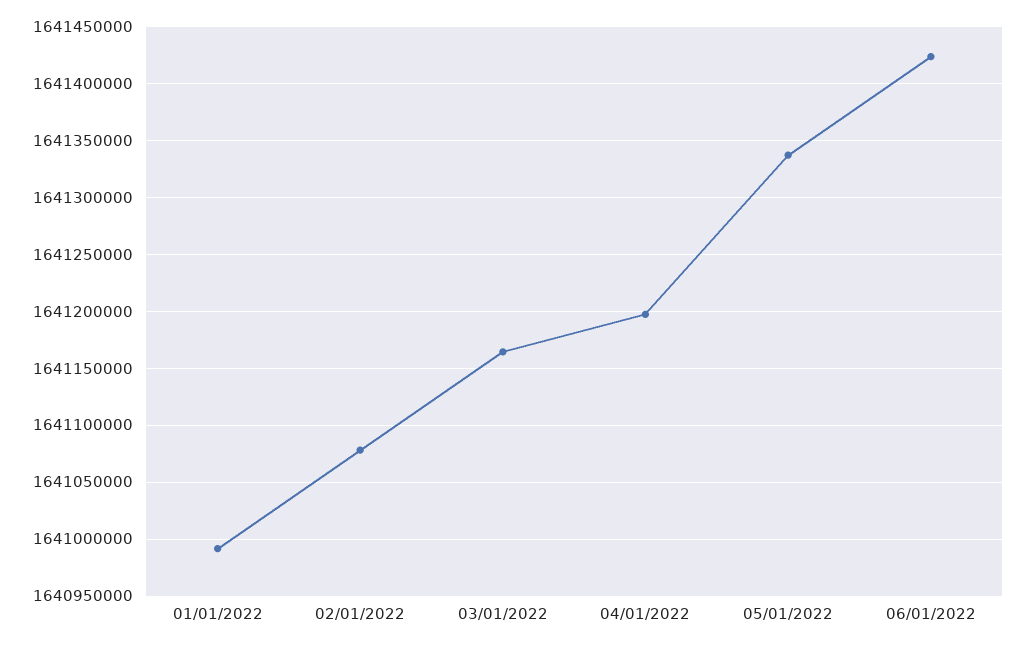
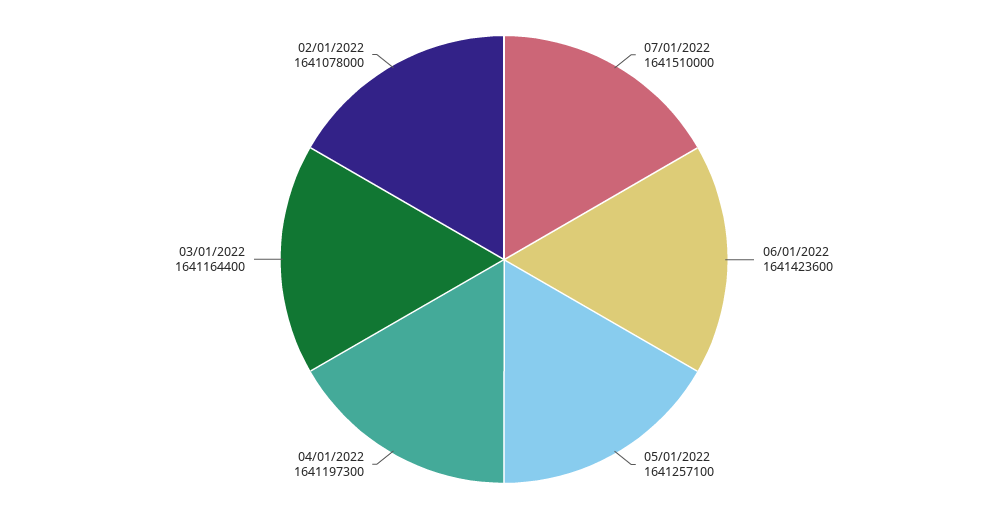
01/01/2022: 1640990000 -> none
05/01/2022: 1641340000 -> 1641257100
07/01/2022: none -> 1641510000

